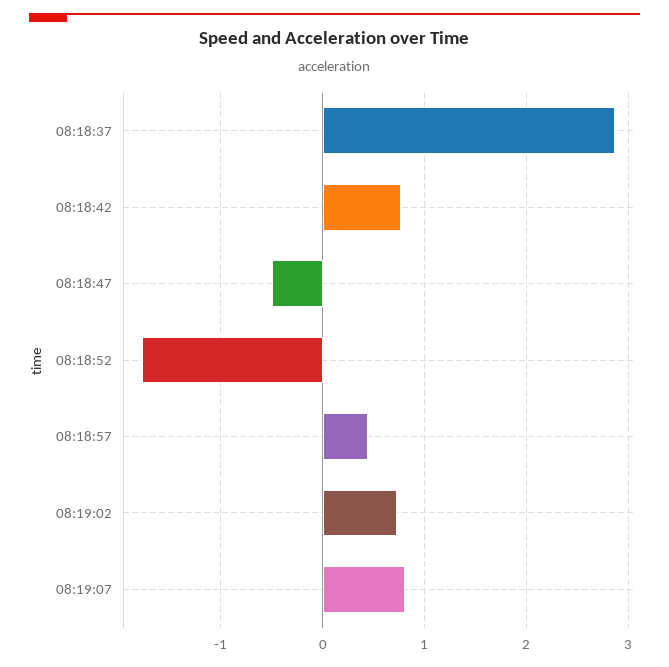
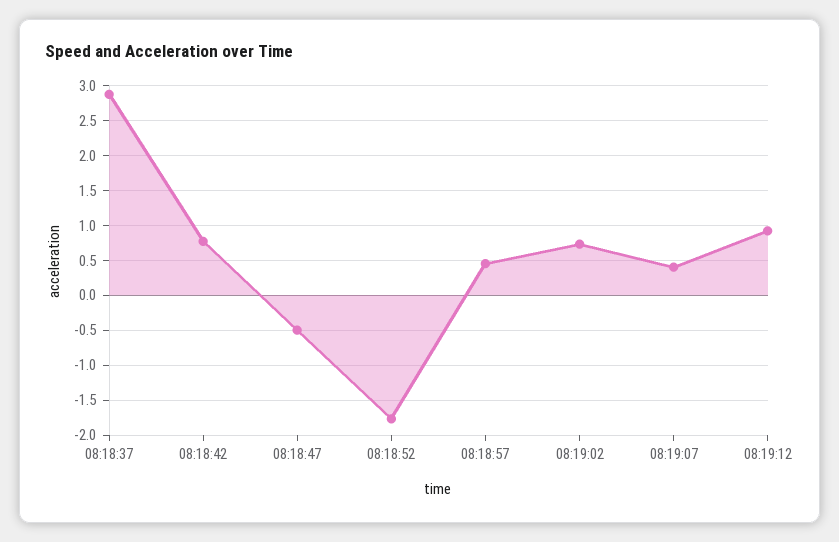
08:19:07: 0.8 -> 0.4
08:19:12: none -> 0.9

